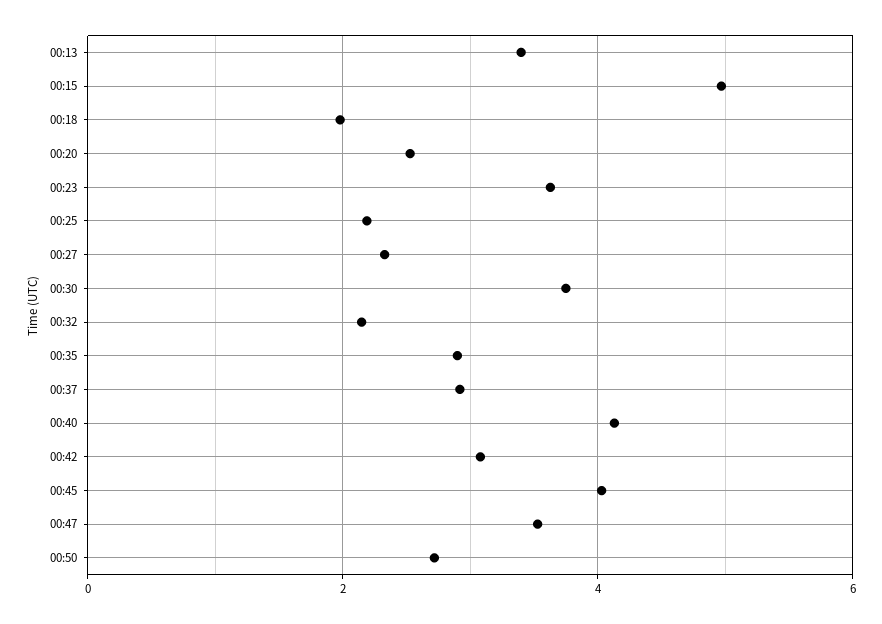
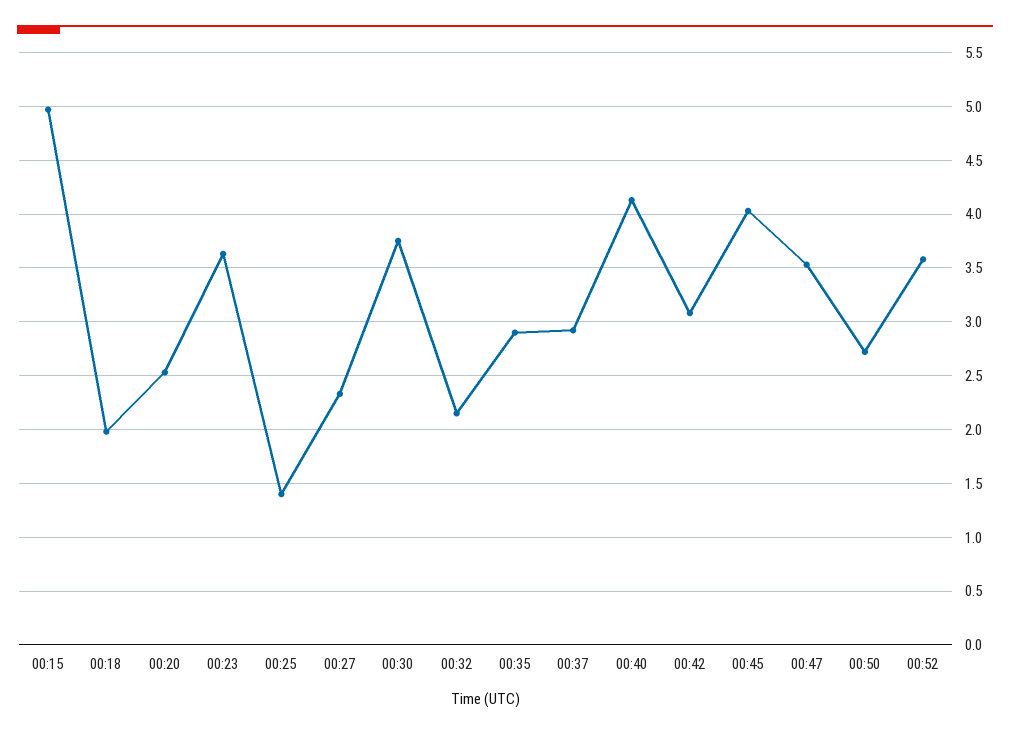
00:13: 3.4 -> none
00:25: 2.2 -> 1.4
00:52: none -> 3.6

